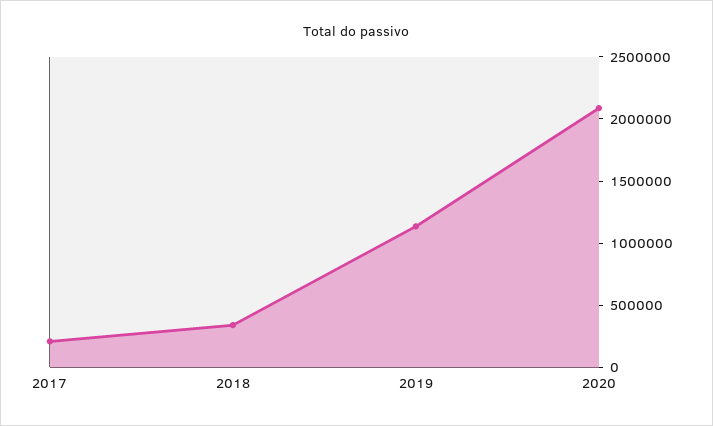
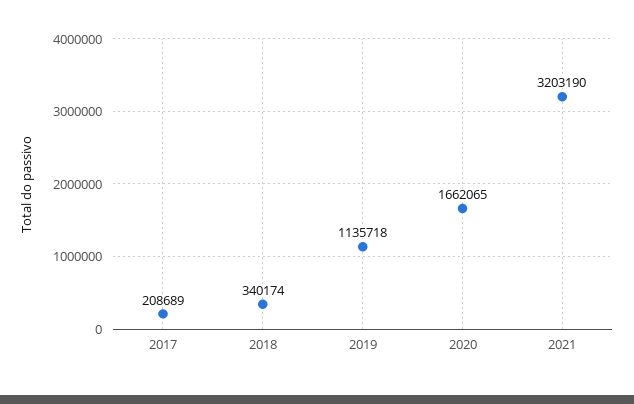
2020: 2100000 -> 1662065
2021: none -> 3203190

